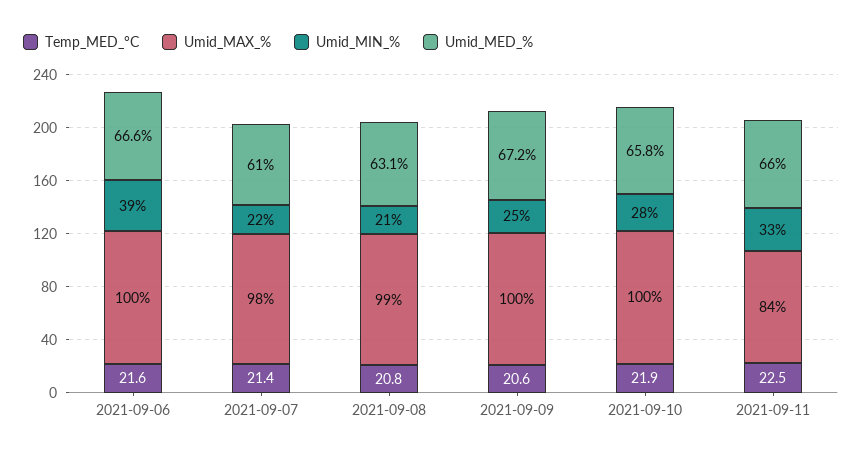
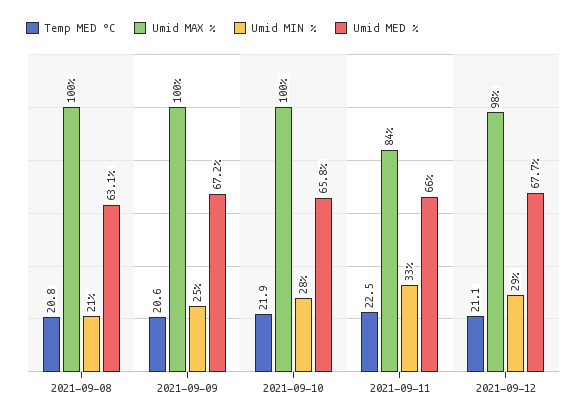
Temp_MED_°C, 2021-09-06: 21.6 -> none
Umid_MAX_%, 2021-09-06: 100 -> none
Umid_MIN_%, 2021-09-06: 39 -> none
Umid_MED_%, 2021-09-06: 66.6 -> none
Temp_MED_°C, 2021-09-07: 21.4 -> none
Umid_MAX_%, 2021-09-07: 98 -> none
Umid_MIN_%, 2021-09-07: 22 -> none
Umid_MED_%, 2021-09-07: 61 -> none
Umid_MAX_%, 2021-09-08: 99 -> 100
Temp_MED_°C, 2021-09-12: none -> 21.1
Umid_MAX_%, 2021-09-12: none -> 98
Umid_MIN_%, 2021-09-12: none -> 29
Umid_MED_%, 2021-09-12: none -> 67.7

